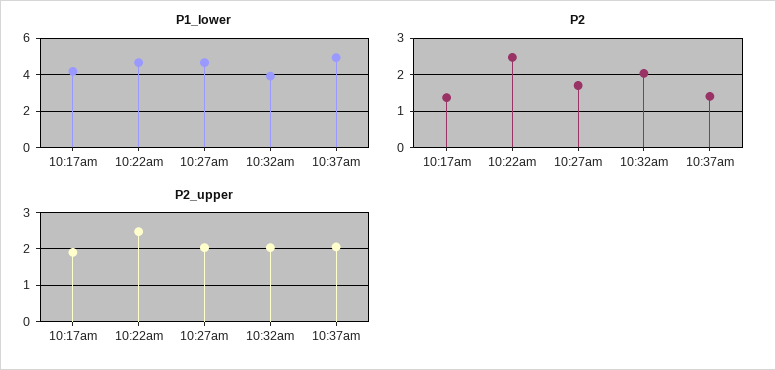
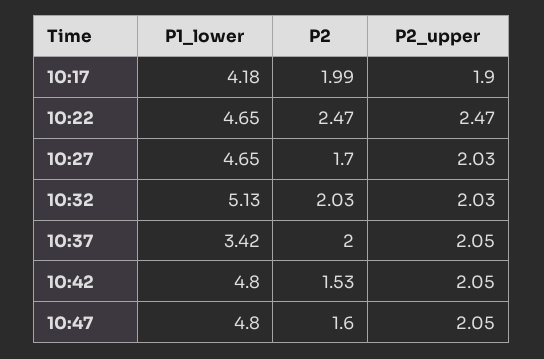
P1_lower, 10:32am: 4 -> 5.13
P1_lower, 10:37am: 5 -> 3.42
P2, 10:17am: 1.4 -> 1.99
P2, 10:37am: 1.4 -> 2
P1_lower, 10:42: none -> 4.8
P2, 10:42: none -> 1.53
P2_upper, 10:42: none -> 2.05
P1_lower, 10:47: none -> 4.8
P2, 10:47: none -> 1.6
P2_upper, 10:47: none -> 2.05

